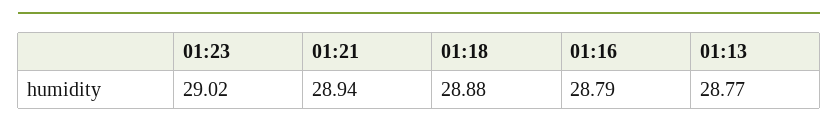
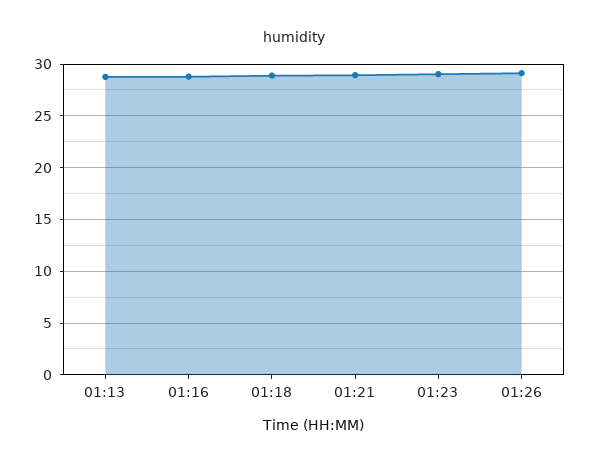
01:26: none -> 29

